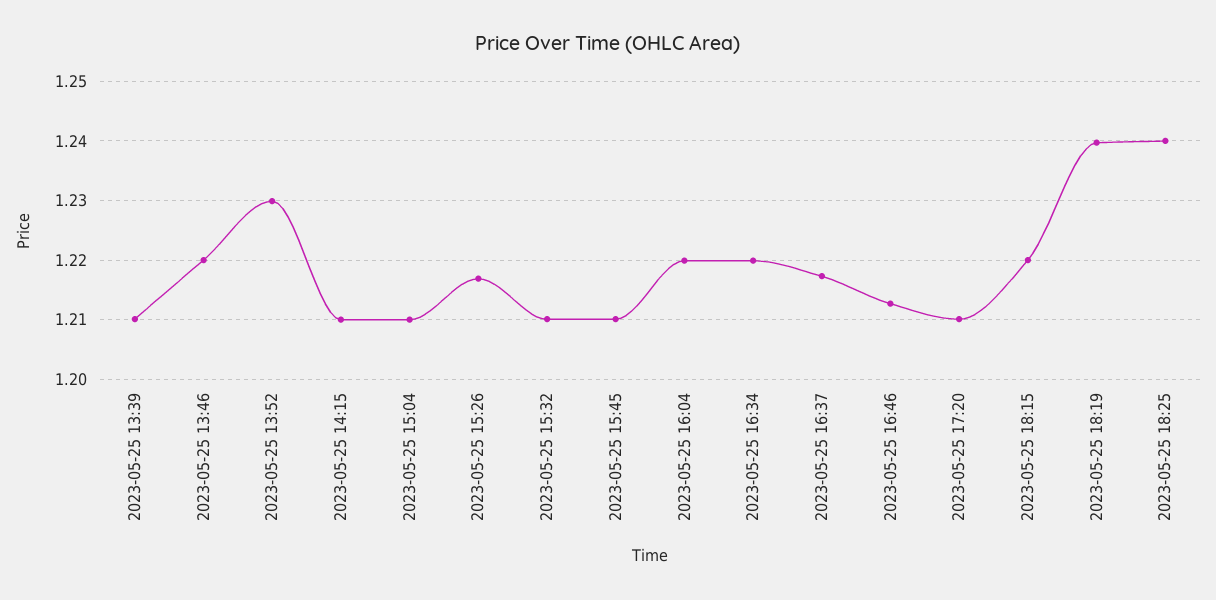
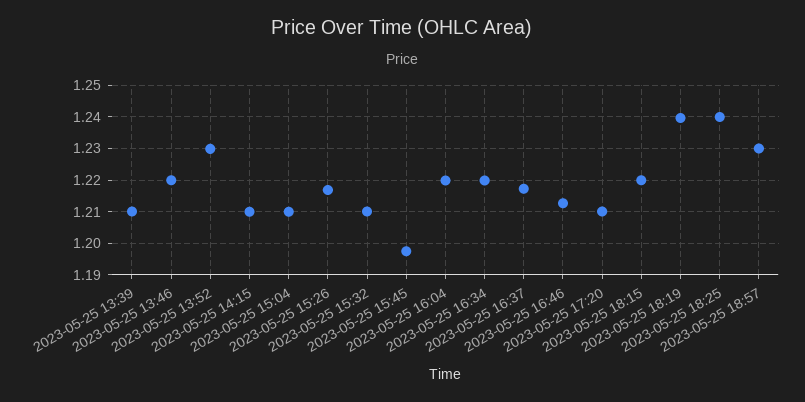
2023-05-25 15:45: 1.21 -> 1.198
2023-05-25 18:57: none -> 1.23

